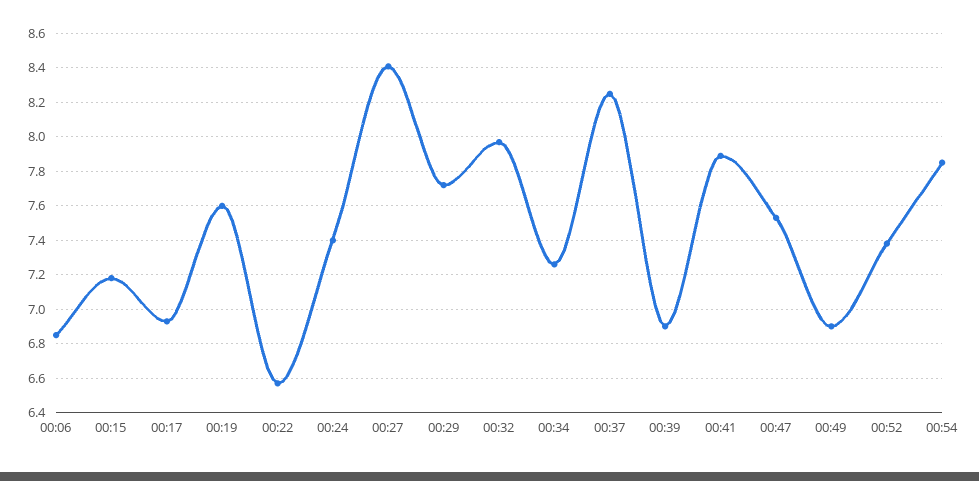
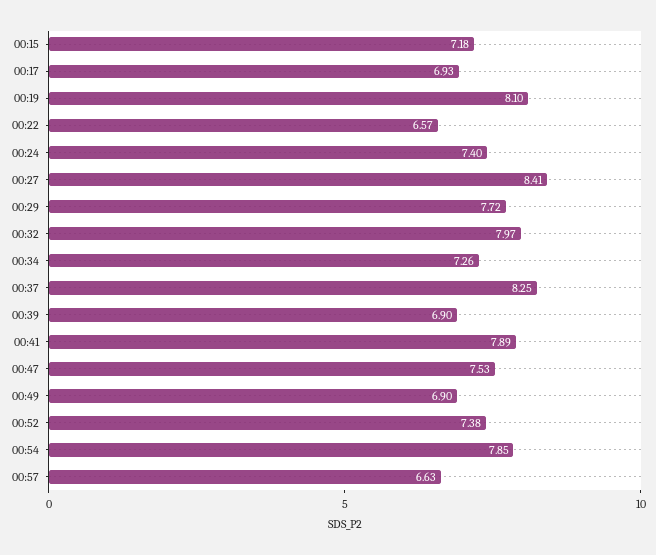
00:06: 6.85 -> none
00:19: 7.6 -> 8.1
00:57: none -> 6.63

